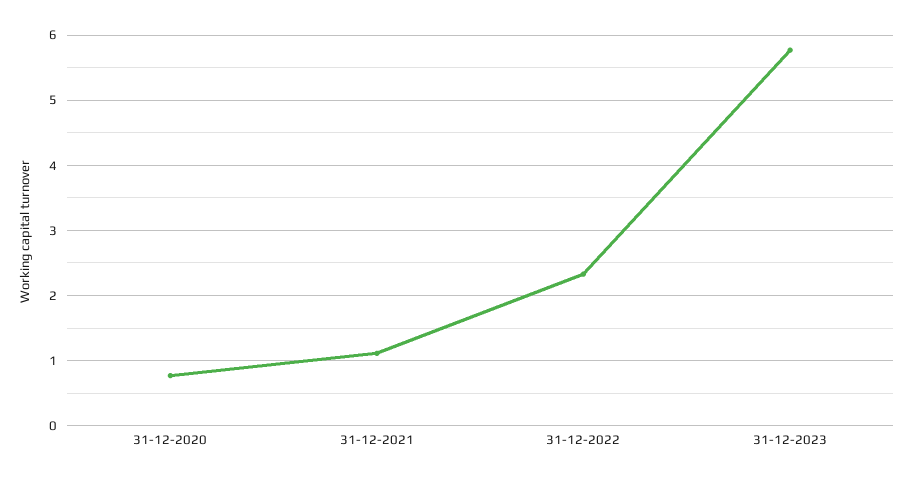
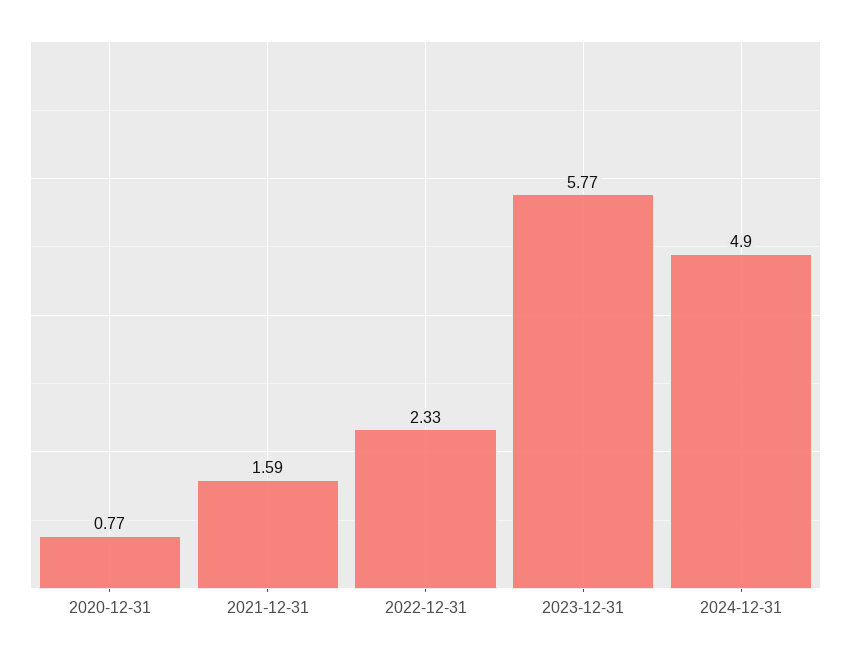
31-12-2021: 1.1 -> 1.59
2024-12-31: none -> 4.9

